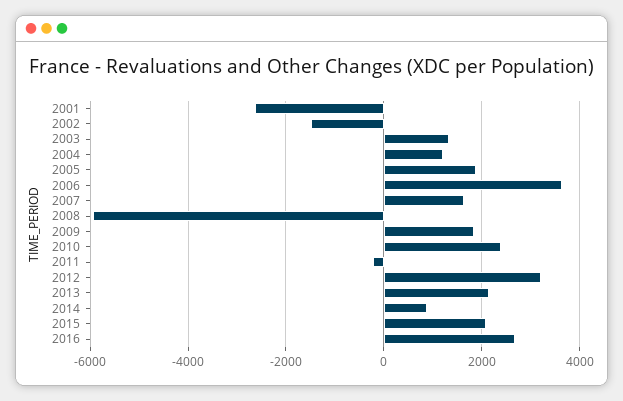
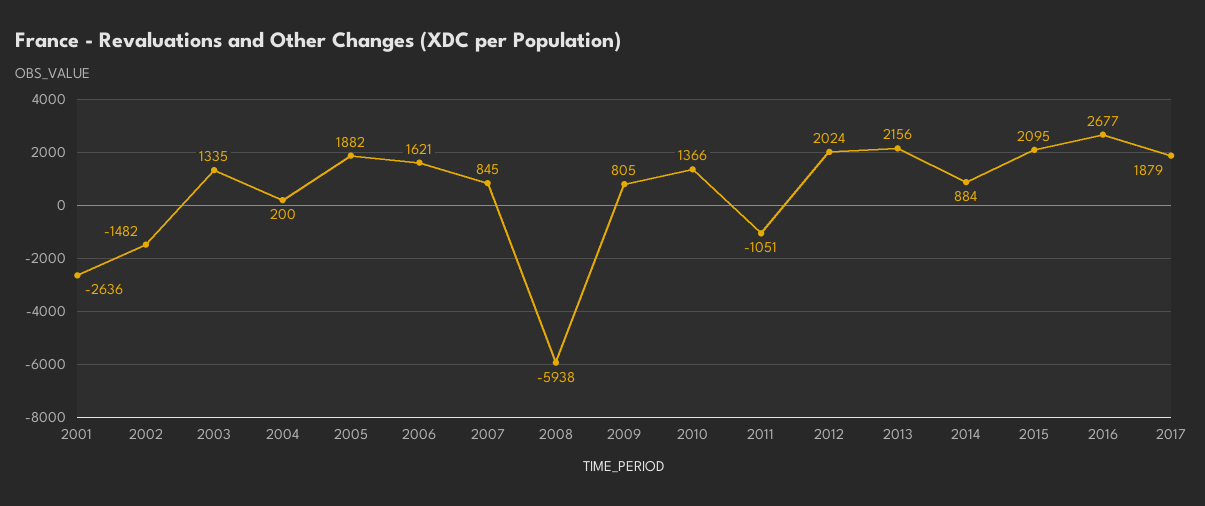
2004: 1200 -> 200
2006: 3600 -> 1621
2007: 1600 -> 845
2009: 1800 -> 805
2010: 2400 -> 1366
2011: -200 -> -1051
2012: 3200 -> 2024
2017: none -> 1879

